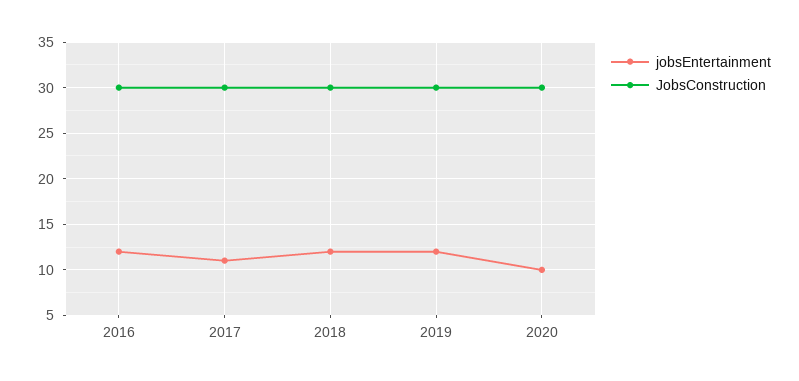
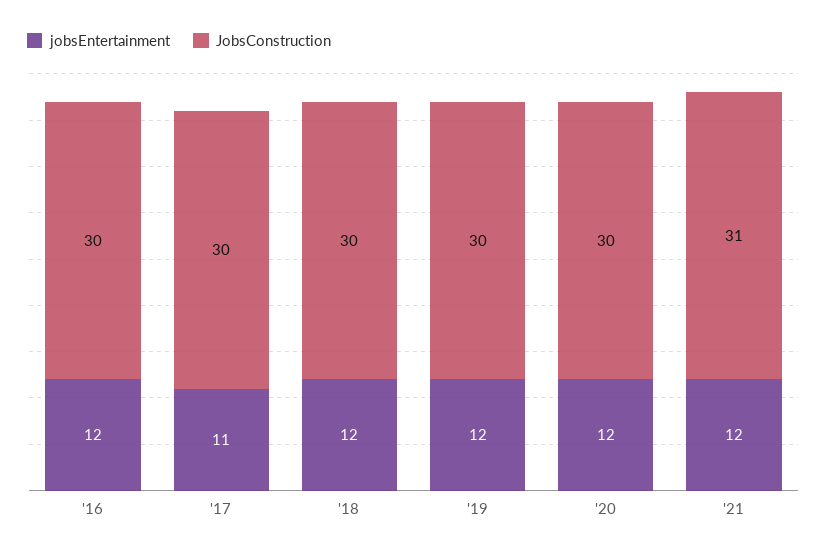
jobsEntertainment, 2020: 10 -> 12
jobsEntertainment, '21: none -> 12
JobsConstruction, '21: none -> 31

